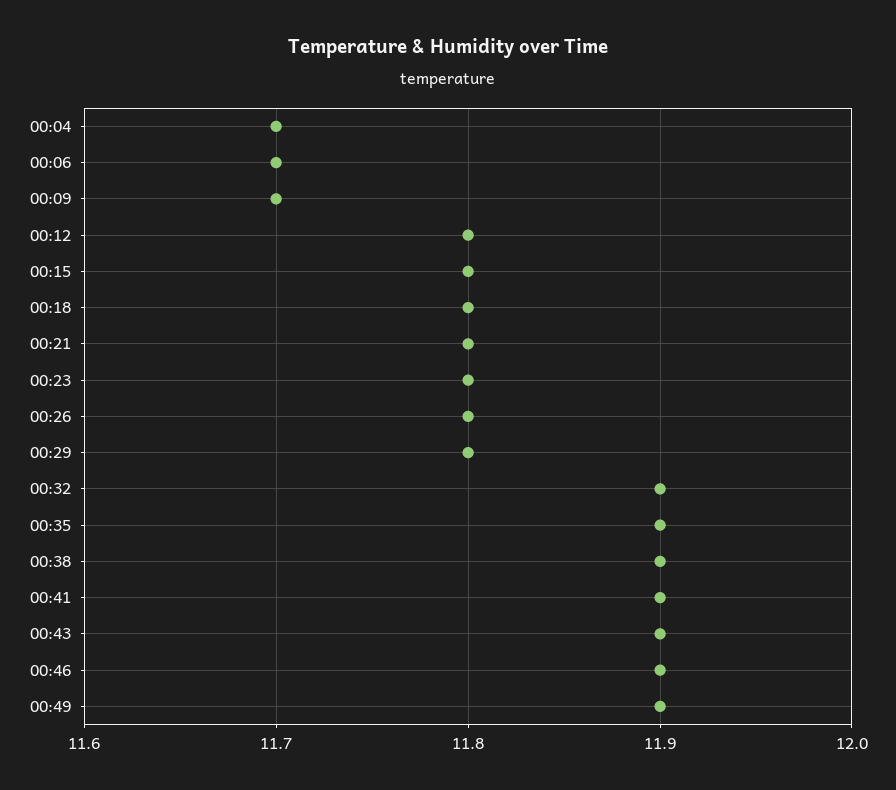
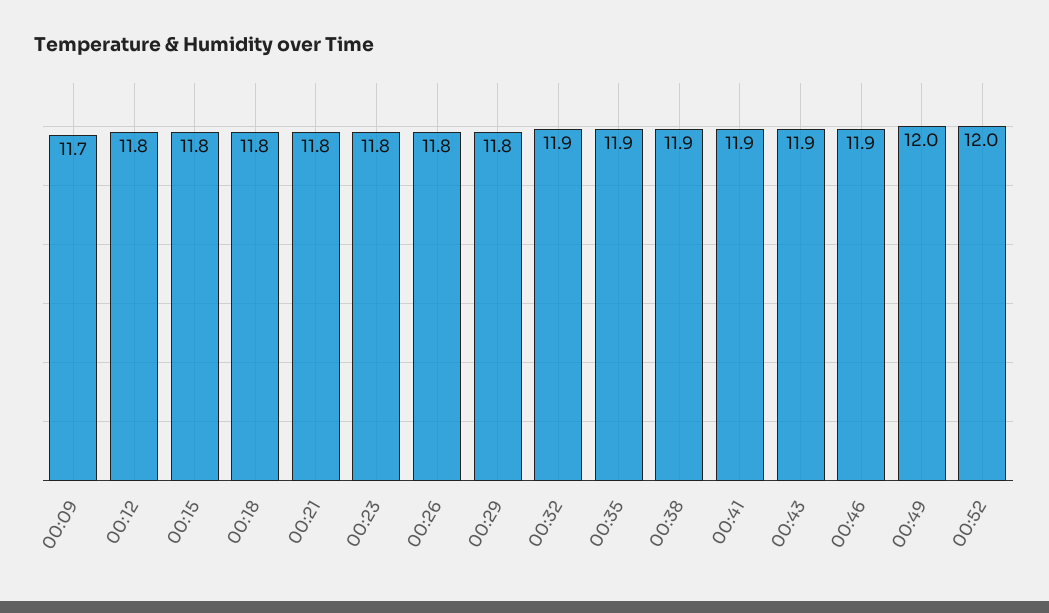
00:04: 11.7 -> none
00:06: 11.7 -> none
00:49: 11.9 -> 12
00:52: none -> 12

